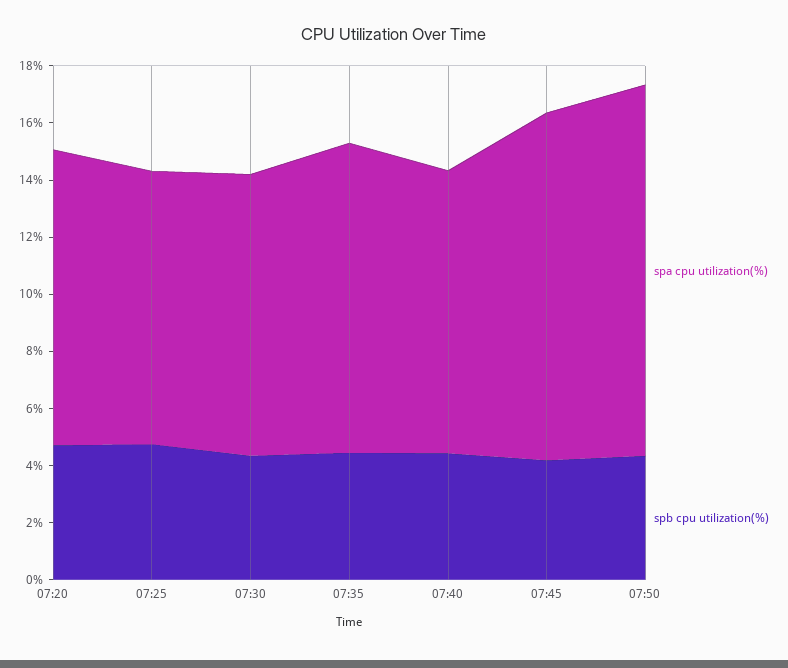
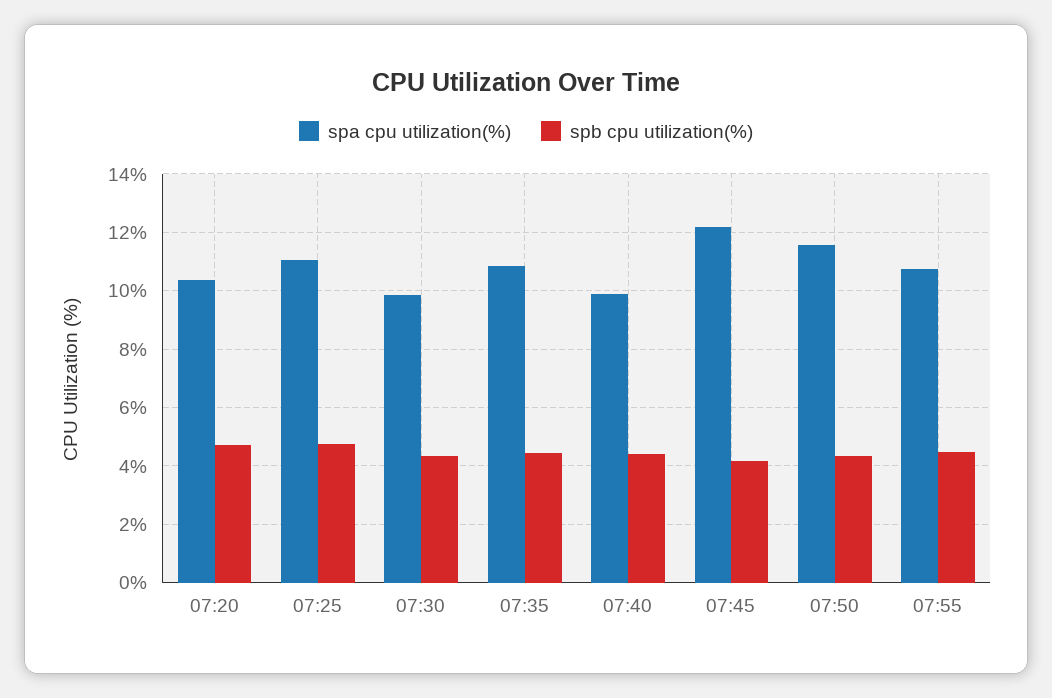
spa cpu utilization(%), 07:25: 9.5 -> 11
spa cpu utilization(%), 07:50: 13 -> 11.5
spa cpu utilization(%), 07:55: none -> 10.75
spb cpu utilization(%), 07:55: none -> 4.5

